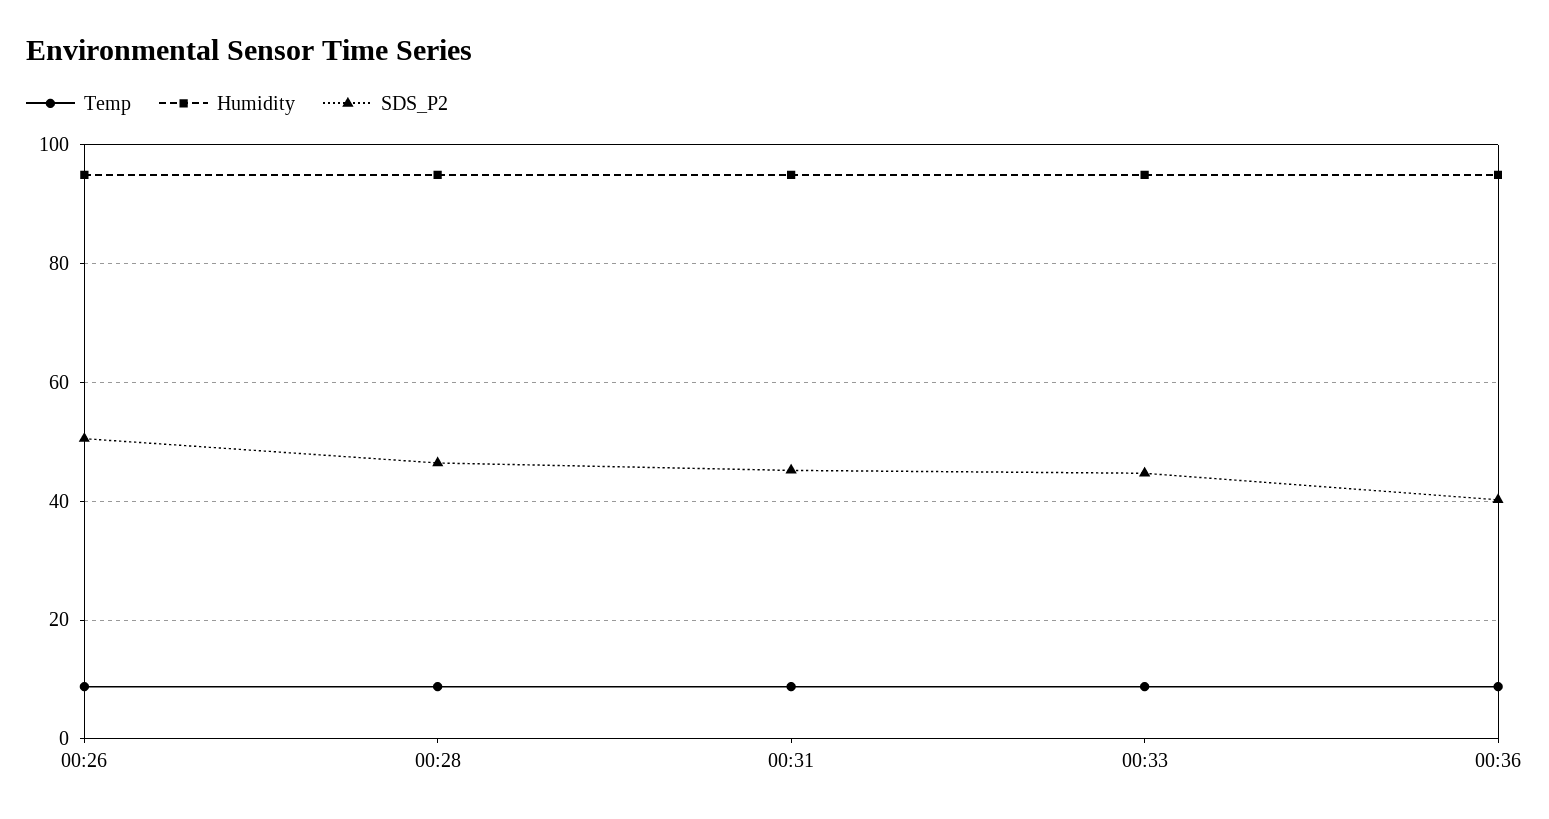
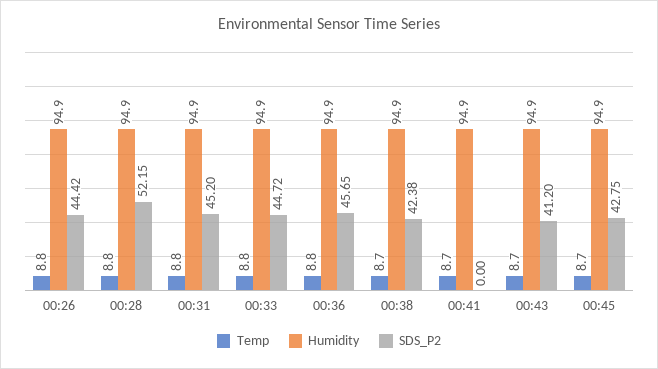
SDS_P2, 00:26: 50 -> 44.42
SDS_P2, 00:28: 46 -> 52.15
SDS_P2, 00:36: 40 -> 45.65
Temp, 00:38: none -> 8.7
Humidity, 00:38: none -> 94.9
SDS_P2, 00:38: none -> 42.38
Temp, 00:41: none -> 8.7
Humidity, 00:41: none -> 94.9
SDS_P2, 00:41: none -> 0
Temp, 00:43: none -> 8.7
Humidity, 00:43: none -> 94.9
SDS_P2, 00:43: none -> 41.2
Temp, 00:45: none -> 8.7
Humidity, 00:45: none -> 94.9
SDS_P2, 00:45: none -> 42.75

